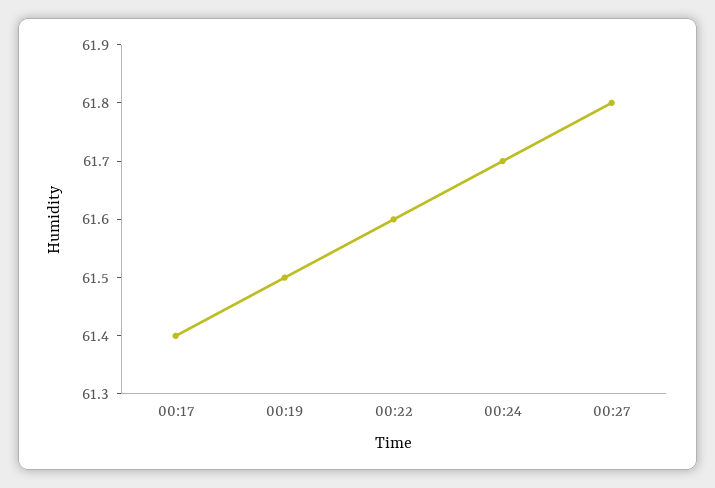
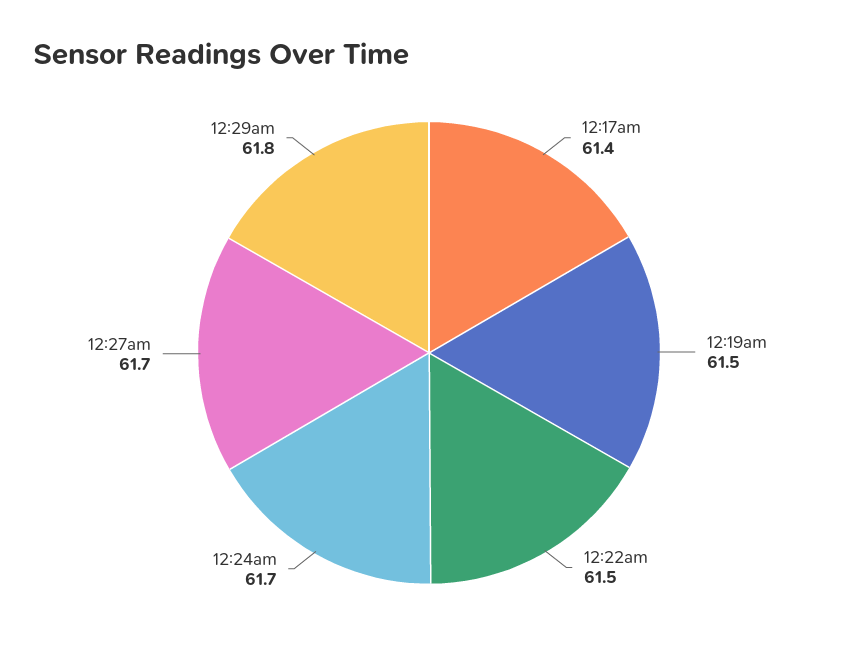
00:22: 61.6 -> 61.5
00:27: 61.8 -> 61.7
12:29am: none -> 61.8

